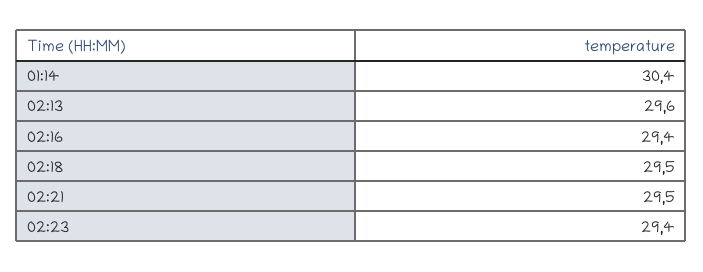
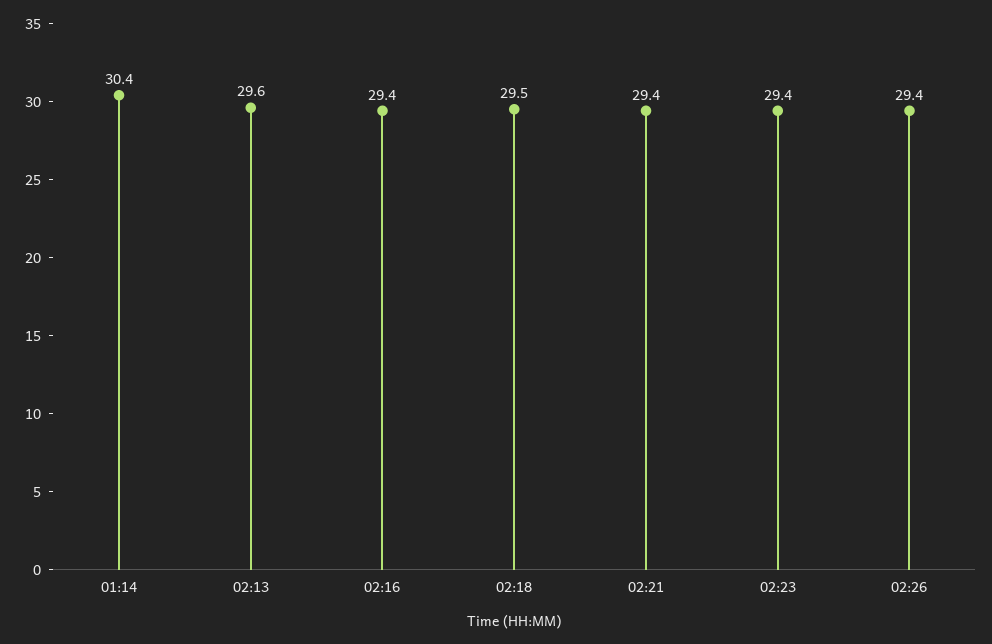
02:21: 29.5 -> 29.4
02:26: none -> 29.4

